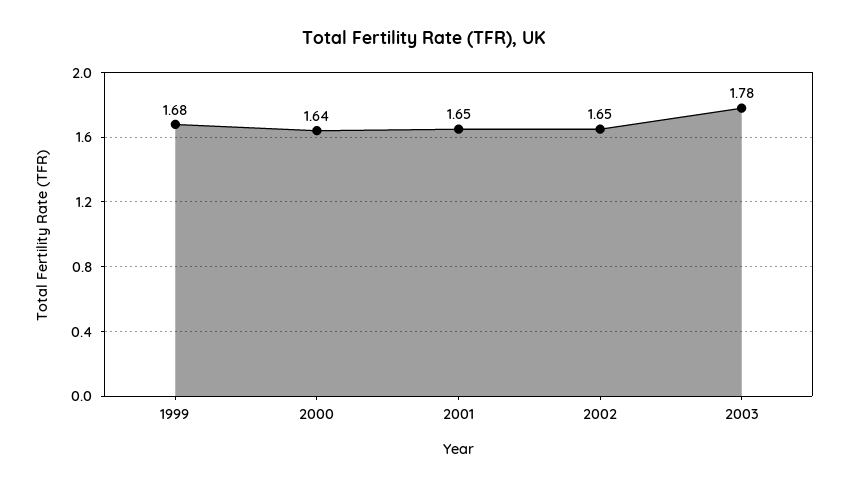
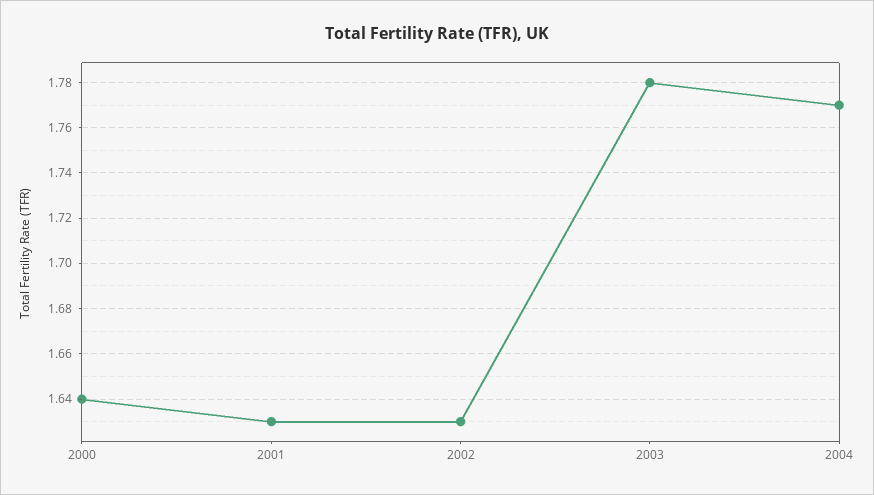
1999: 1.68 -> none
2001: 1.65 -> 1.63
2002: 1.65 -> 1.63
2004: none -> 1.77

